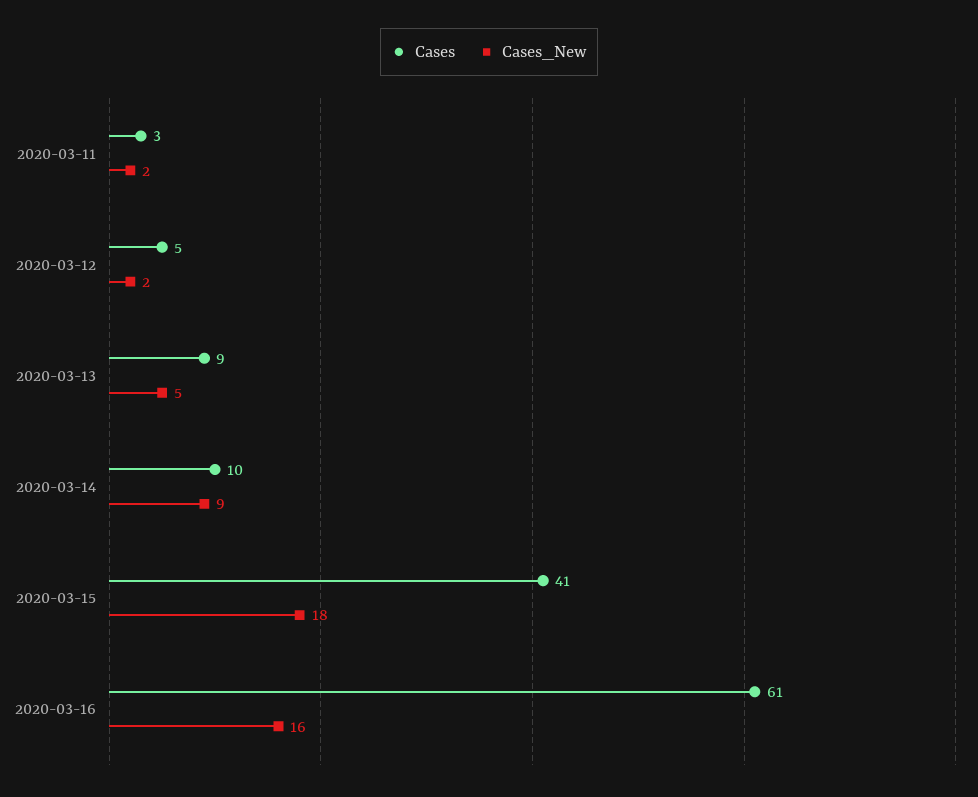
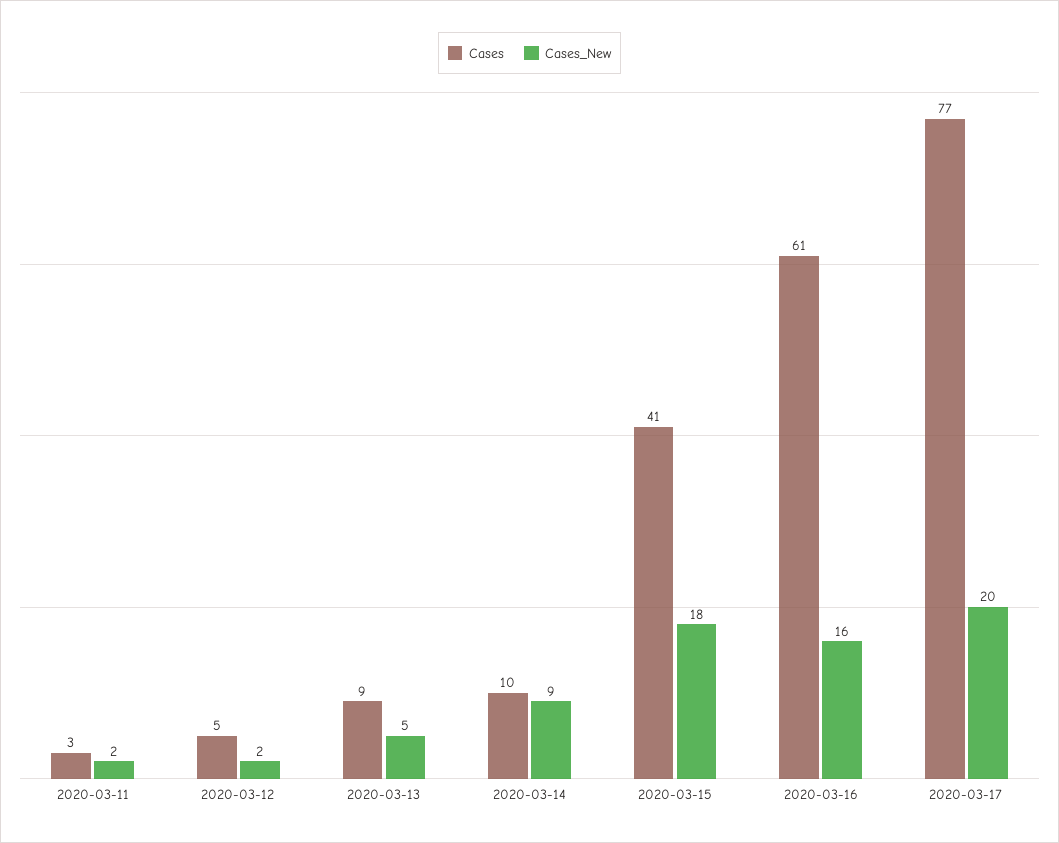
Cases, 2020-03-17: none -> 77
Cases_New, 2020-03-17: none -> 20

